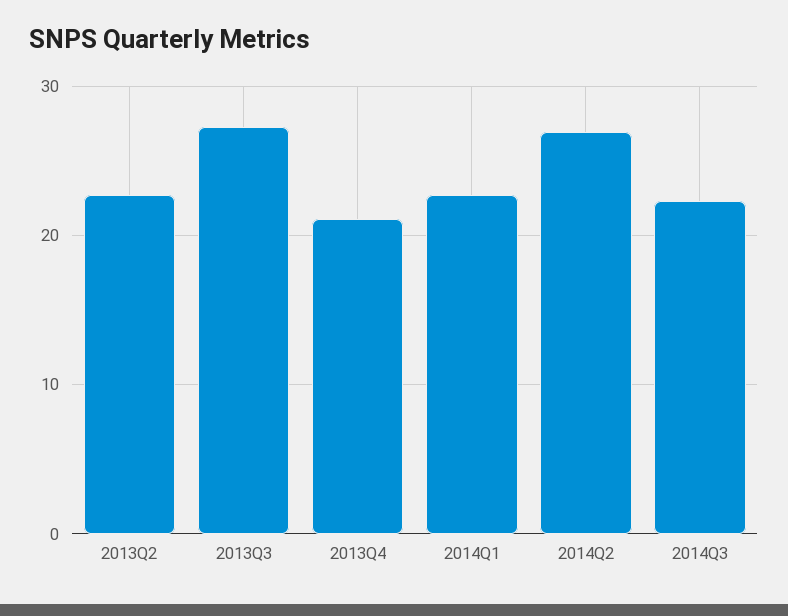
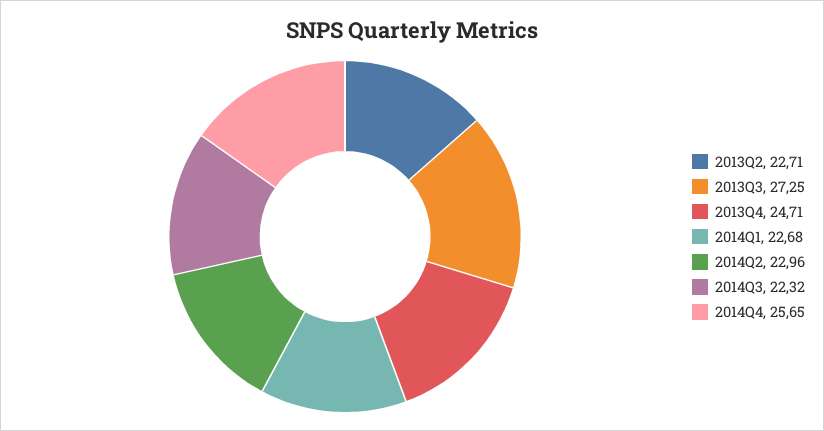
2013Q4: 21 -> 24.71
2014Q2: 27 -> 22.96
2014Q4: none -> 25.65

